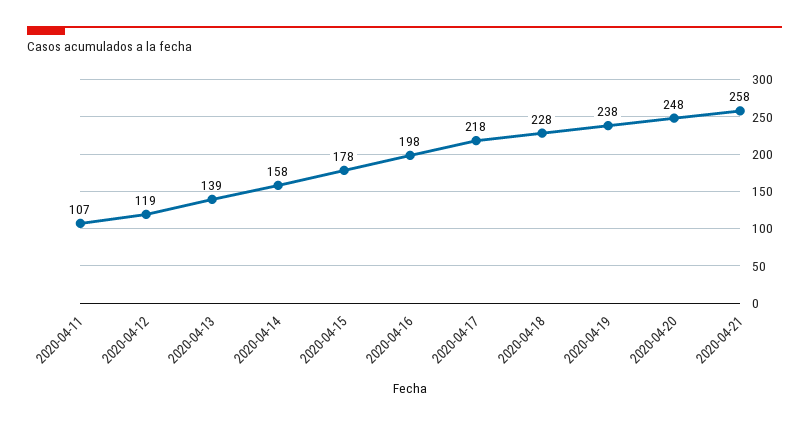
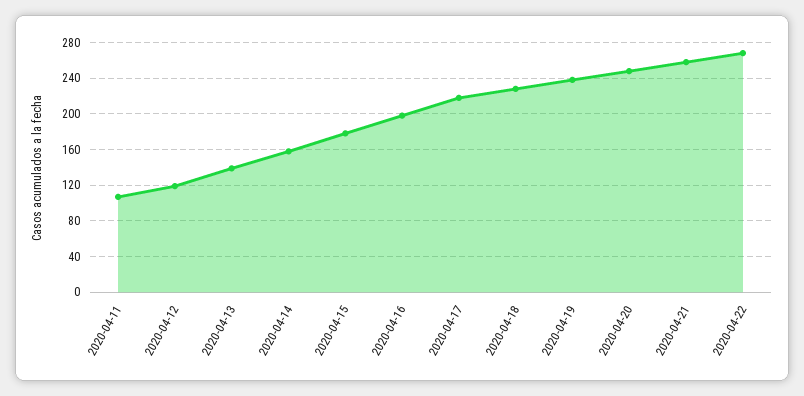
2020-04-22: none -> 270

